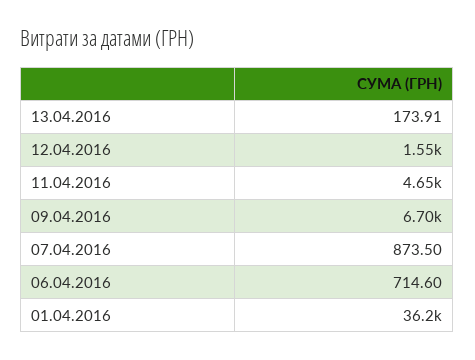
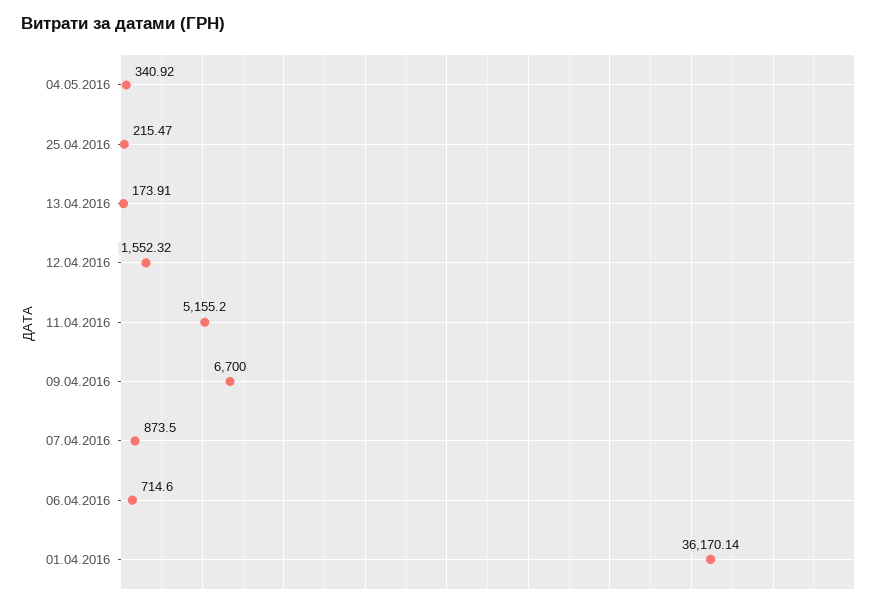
11.04.2016: 4650 -> 5155.2
04.05.2016: none -> 340.92
25.04.2016: none -> 215.47

